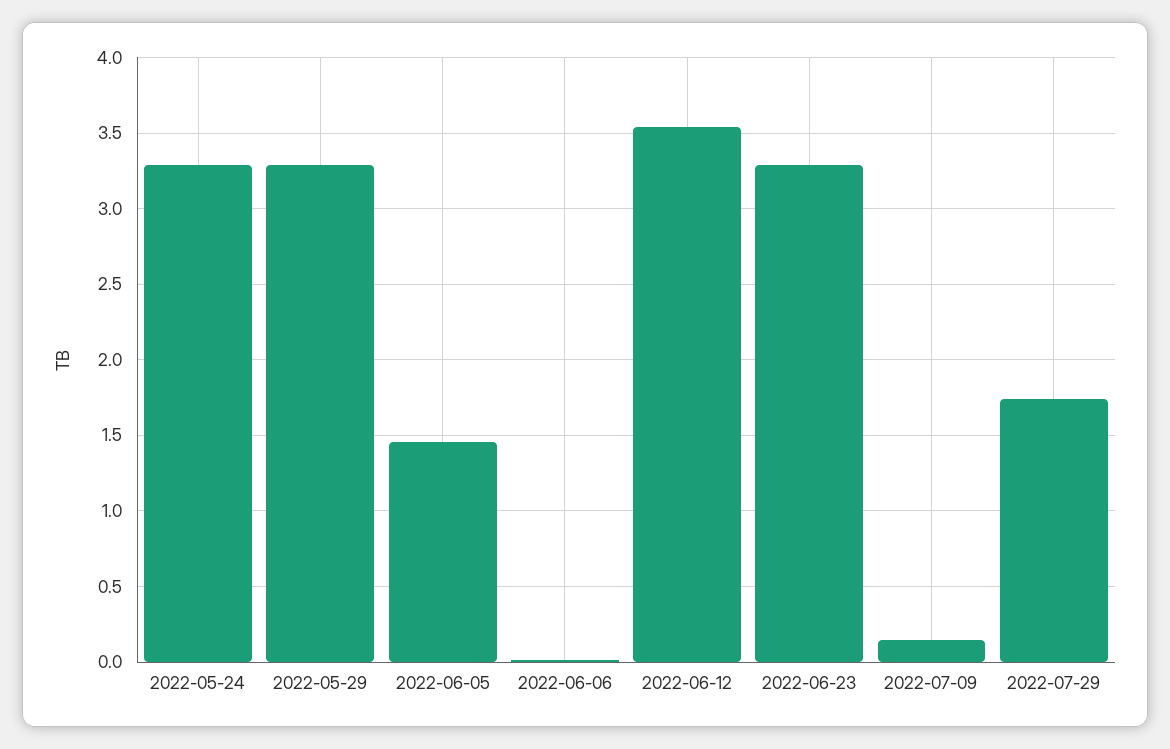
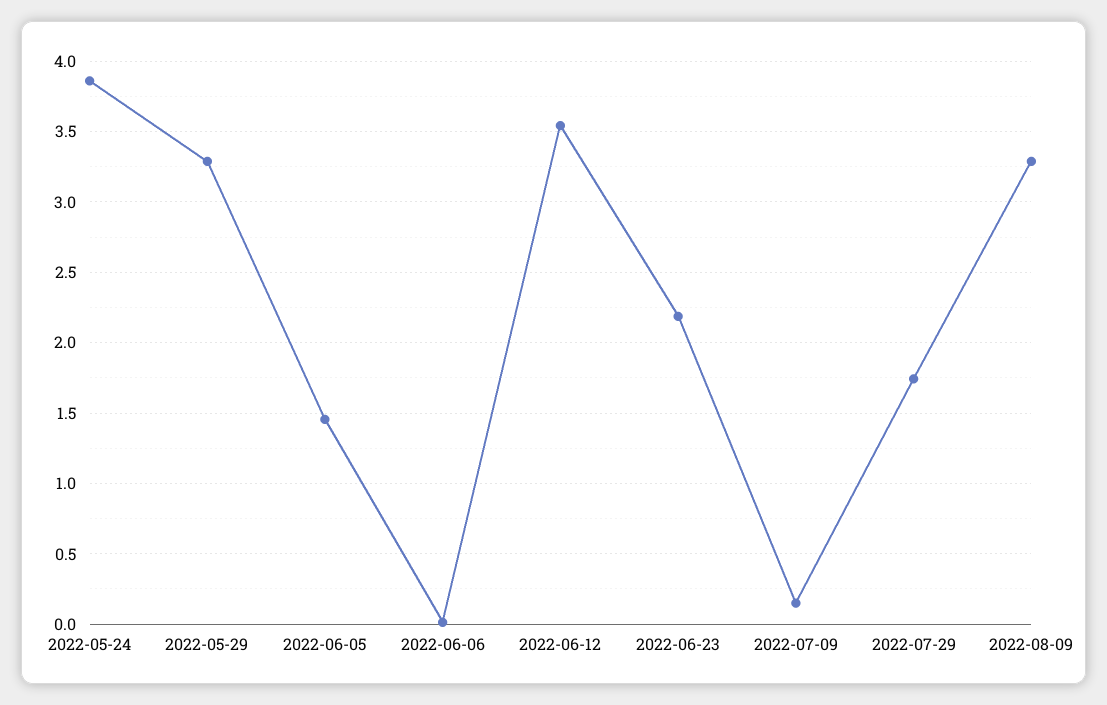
2022-05-24: 3.3 -> 3.85
2022-06-23: 3.3 -> 2.2
2022-08-09: none -> 3.3

